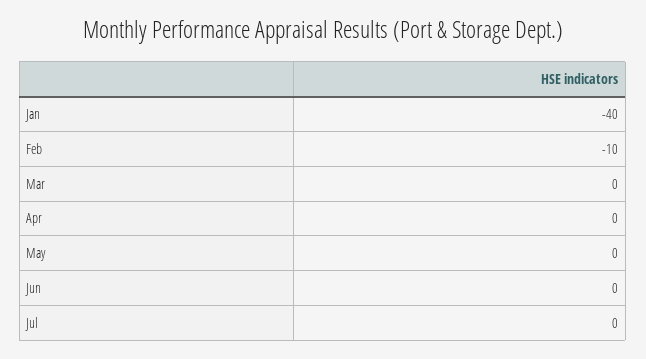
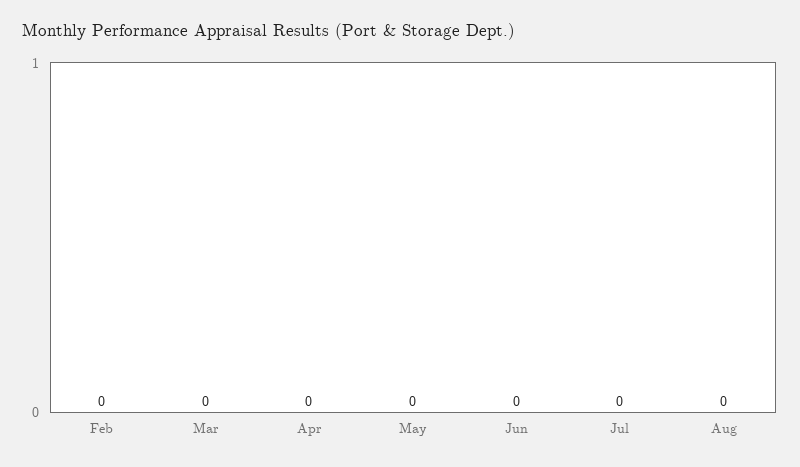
Jan: -40 -> none
Feb: -10 -> 0
Aug: none -> 0

